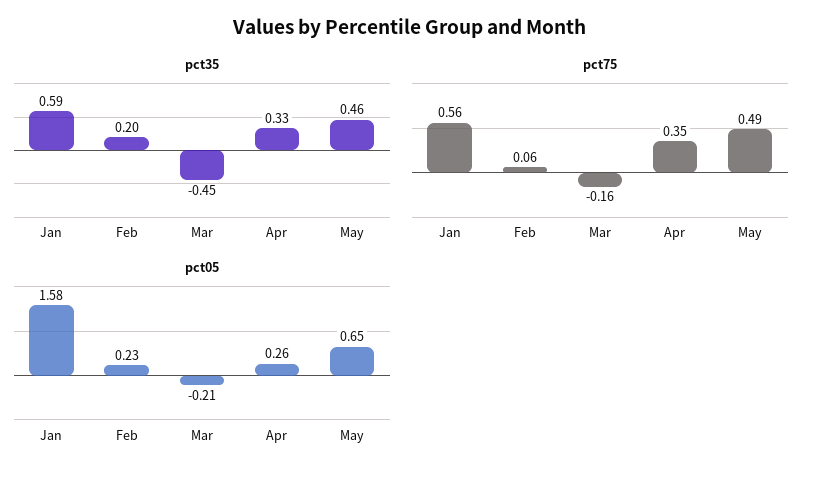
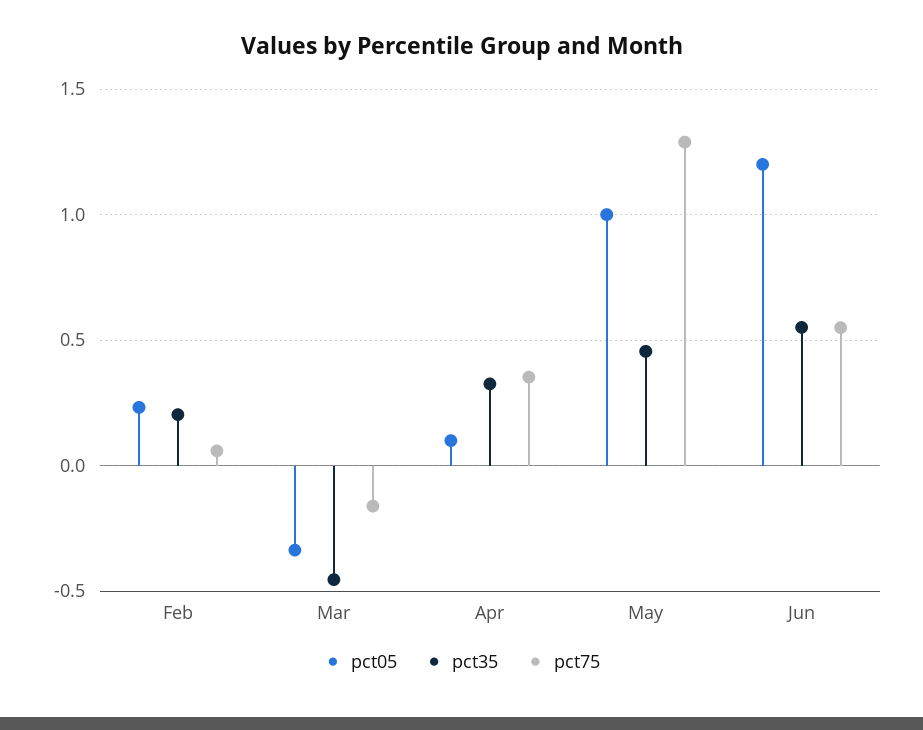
pct35, Jan: 0.59 -> none
pct75, Jan: 0.56 -> none
pct75, May: 0.49 -> 1.3
pct05, Jan: 1.58 -> none
pct05, Mar: -0.21 -> -0.35
pct05, Apr: 0.26 -> 0.1
pct05, May: 0.65 -> 1
pct05, Jun: none -> 1.2
pct35, Jun: none -> 0.55
pct75, Jun: none -> 0.55

